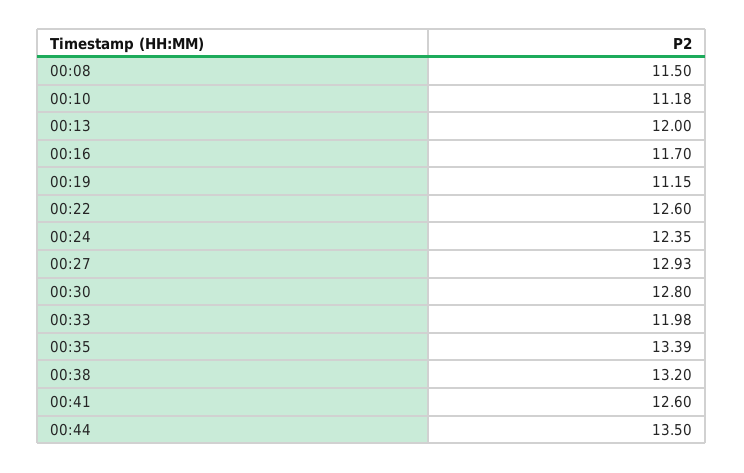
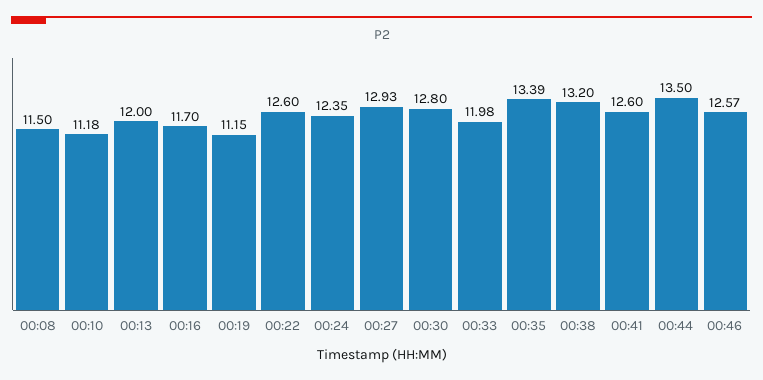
00:46: none -> 12.57

